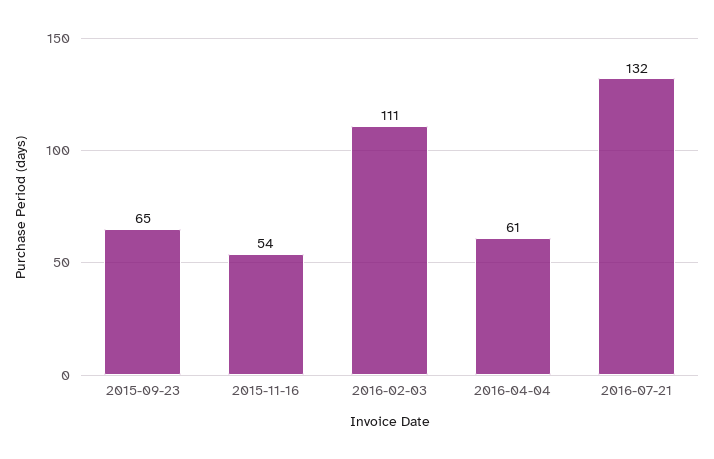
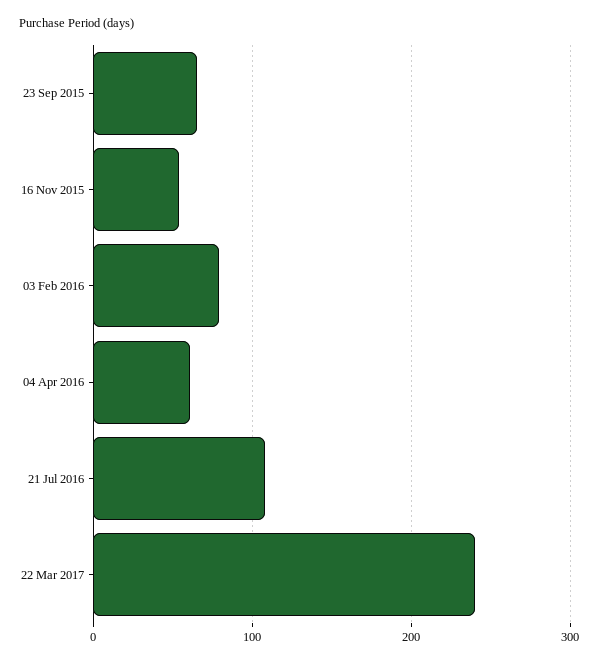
2016-02-03: 111 -> 80
2016-07-21: 132 -> 110
22 Mar 2017: none -> 240

